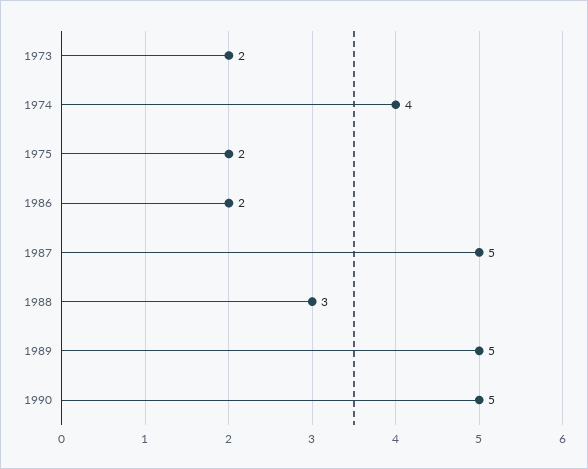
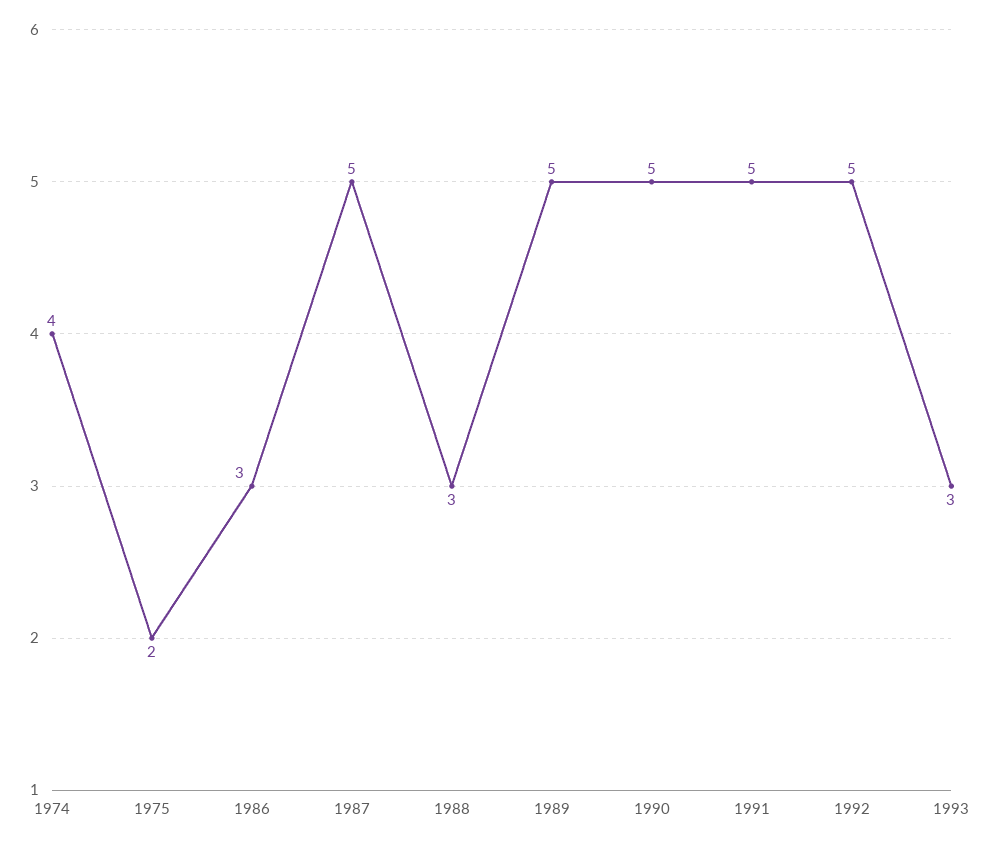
1973: 2 -> none
1986: 2 -> 3
1991: none -> 5
1992: none -> 5
1993: none -> 3

